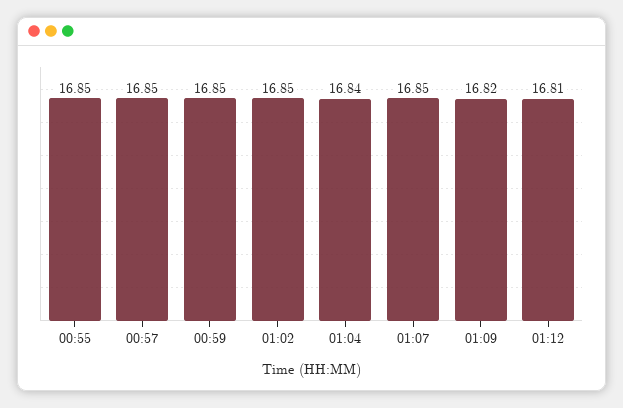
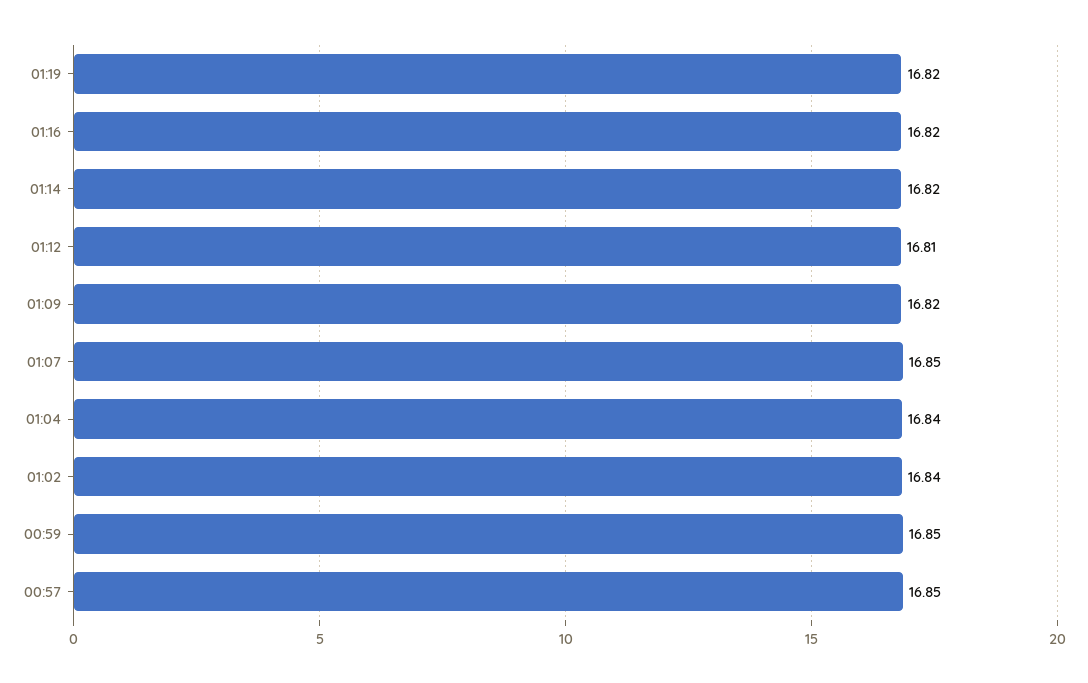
00:55: 16.85 -> none
01:02: 16.85 -> 16.84
01:19: none -> 16.82
01:16: none -> 16.82
01:14: none -> 16.82

